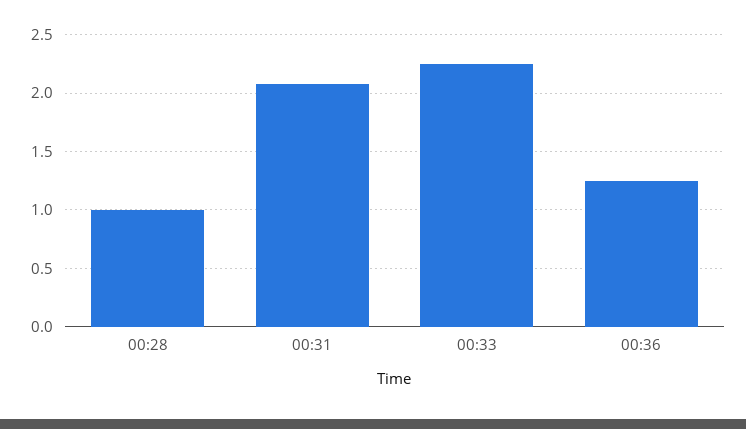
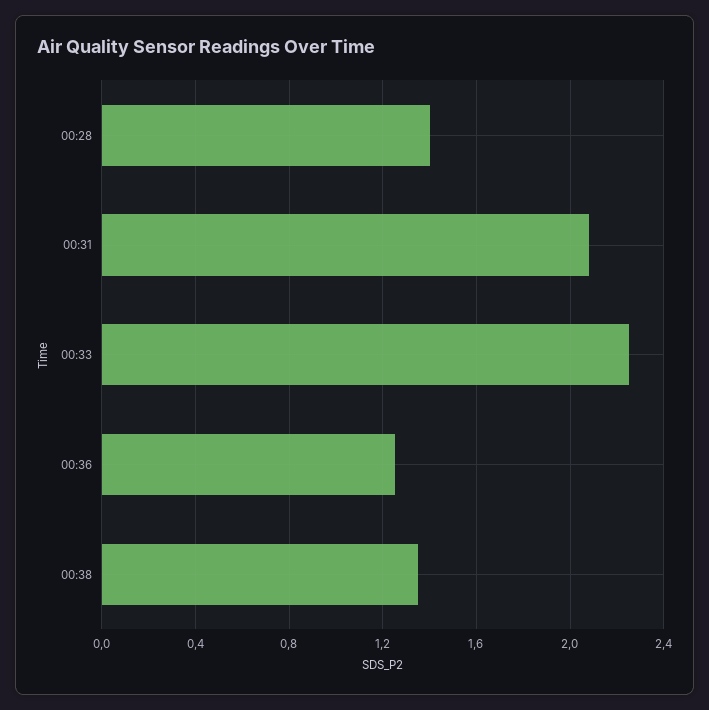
00:28: 1 -> 1.4
00:38: none -> 1.35

